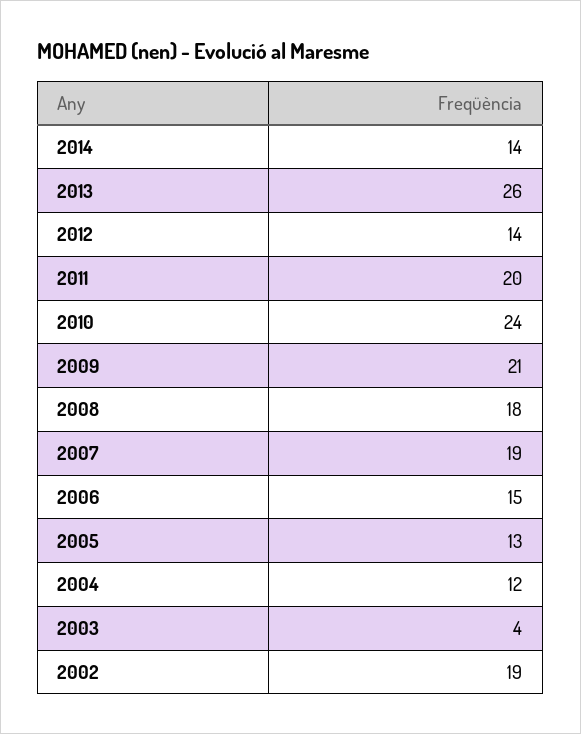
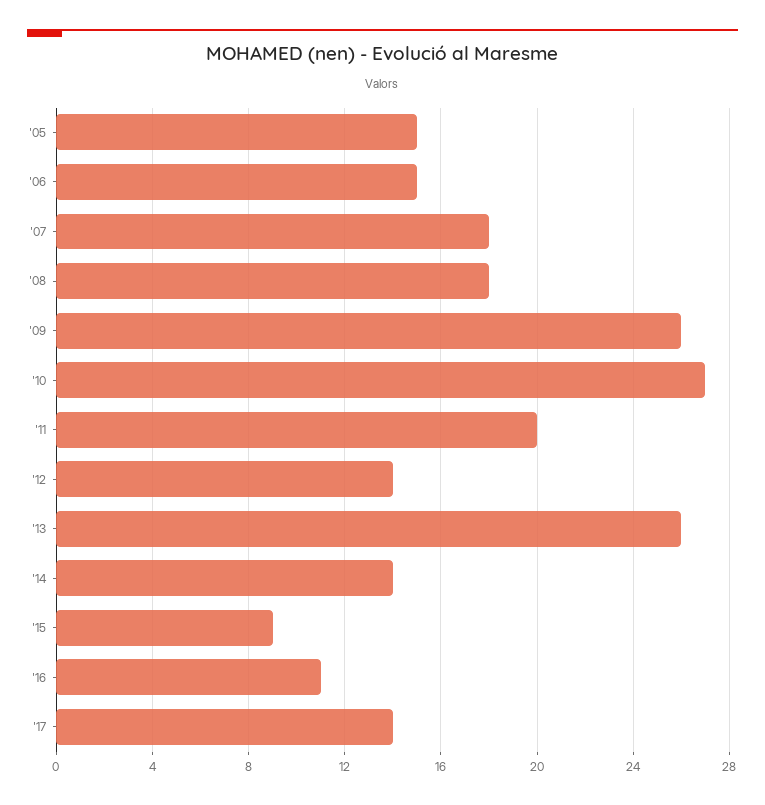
2010: 24 -> 27
2009: 21 -> 26
2007: 19 -> 18
2005: 13 -> 15
2004: 12 -> none
2003: 4 -> none
2002: 19 -> none
'15: none -> 9
'16: none -> 11
'17: none -> 14

